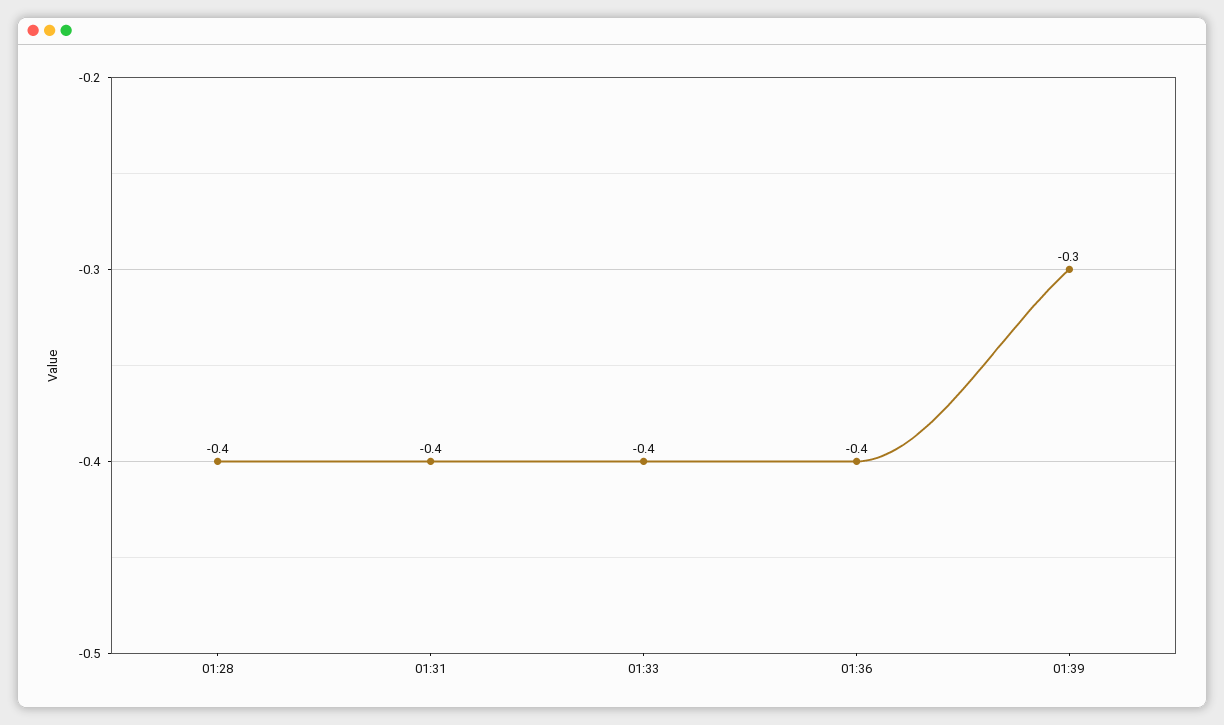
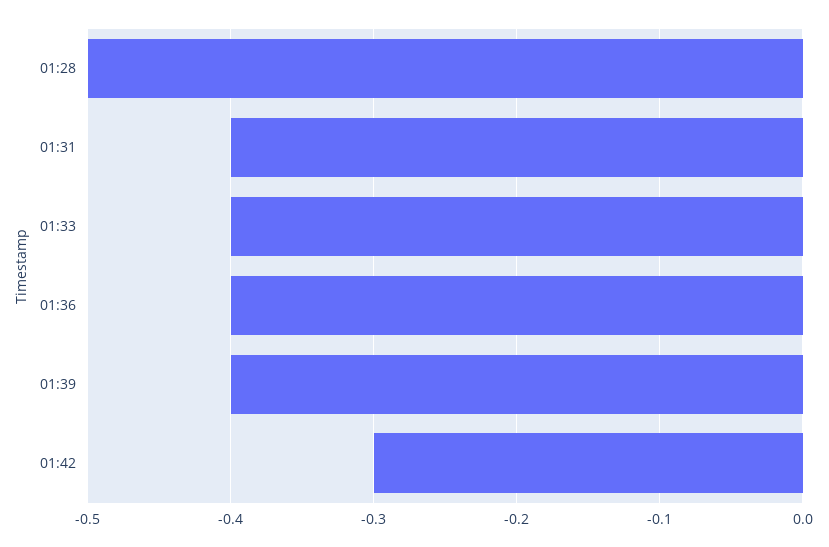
01:28: -0.4 -> -0.5
01:39: -0.3 -> -0.4
01:42: none -> -0.3

